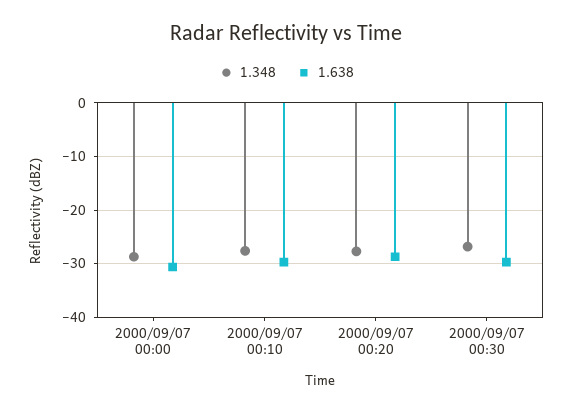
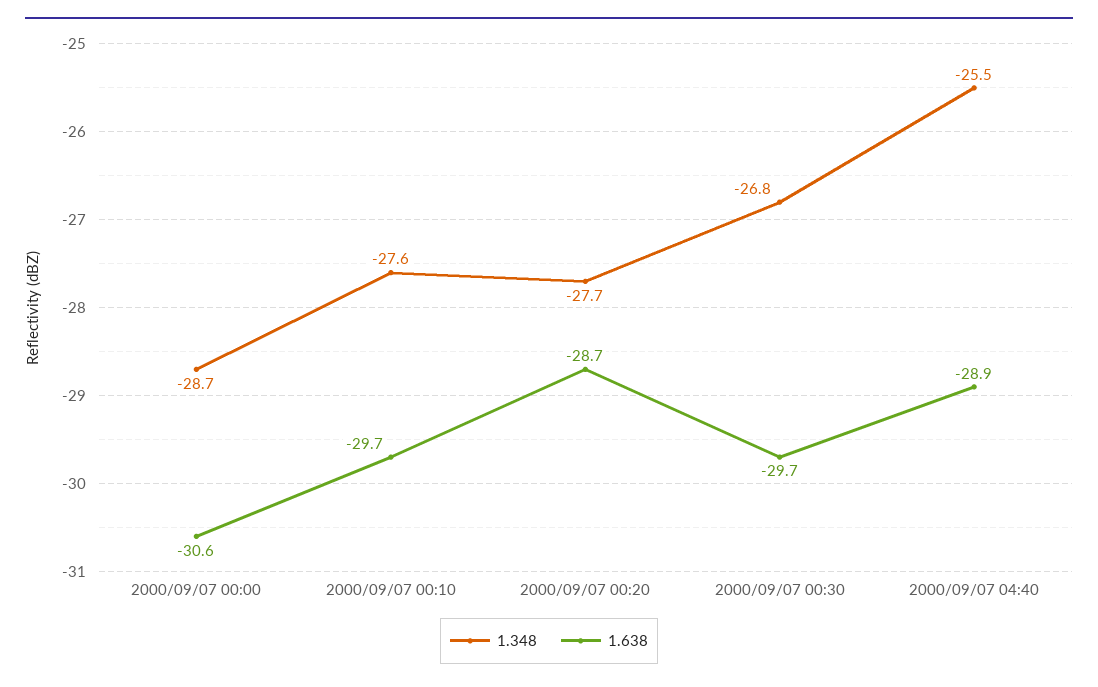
1.348, 2000/09/07 04:40: none -> -25.5
1.638, 2000/09/07 04:40: none -> -28.9

